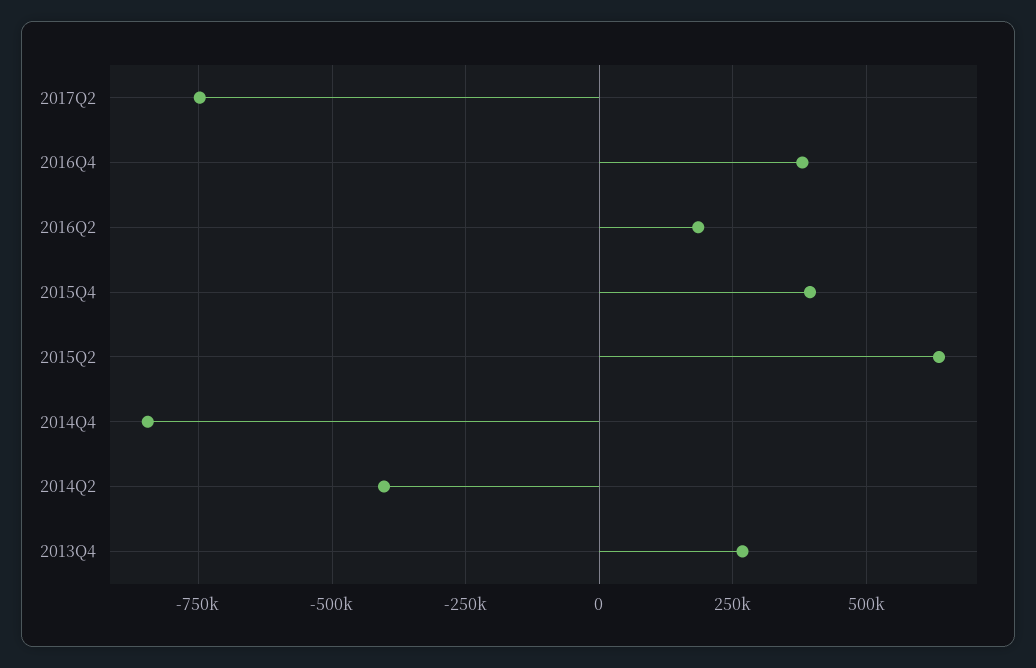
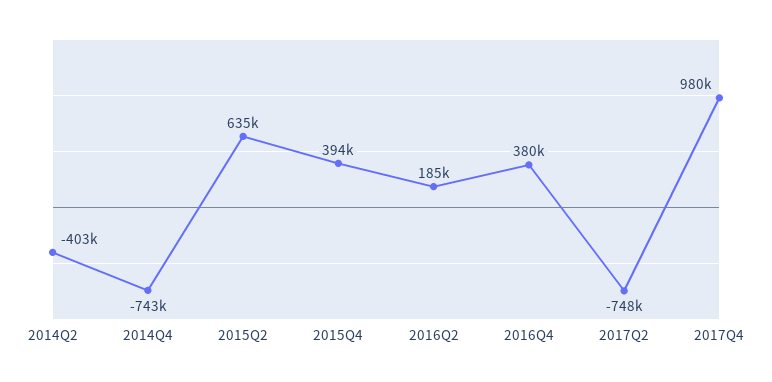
2014Q4: -850000 -> -743000
2013Q4: 275000 -> none
2017Q4: none -> 980000

